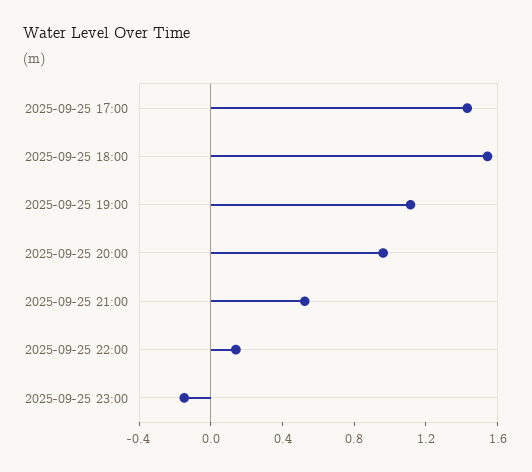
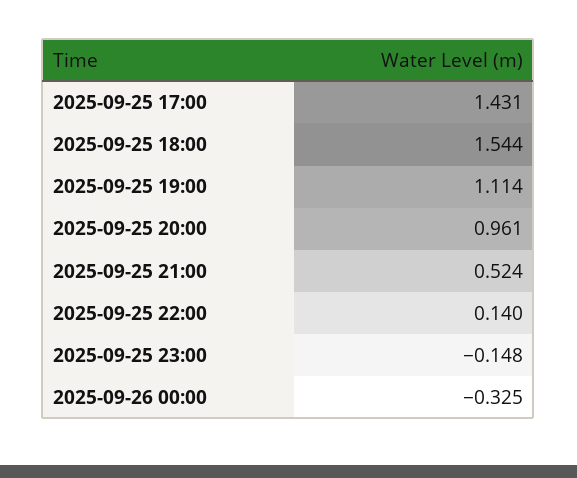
2025-09-26 00:00: none -> -0.325

